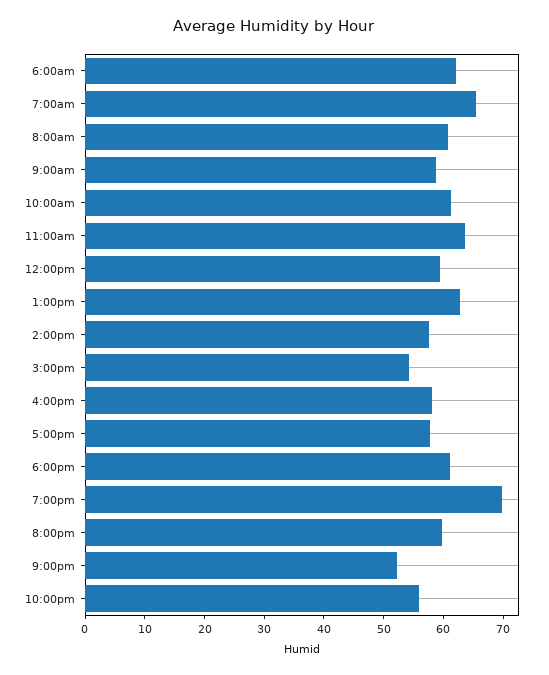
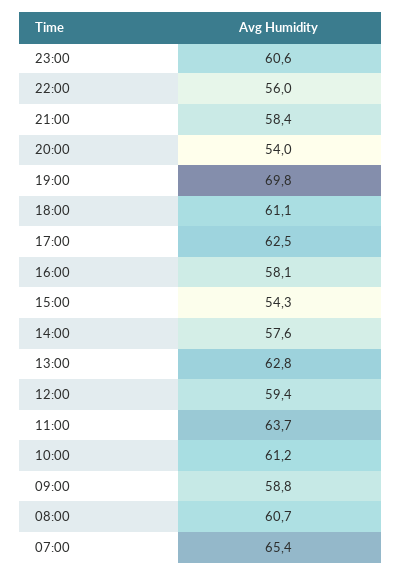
6:00am: 62 -> none
5:00pm: 58 -> 62.5
8:00pm: 60 -> 54
9:00pm: 52 -> 58.4
23:00: none -> 60.6

